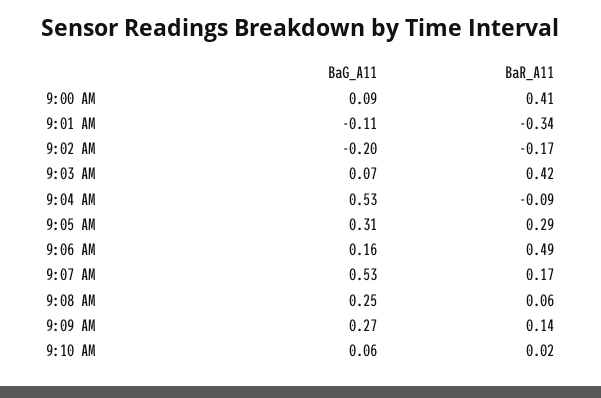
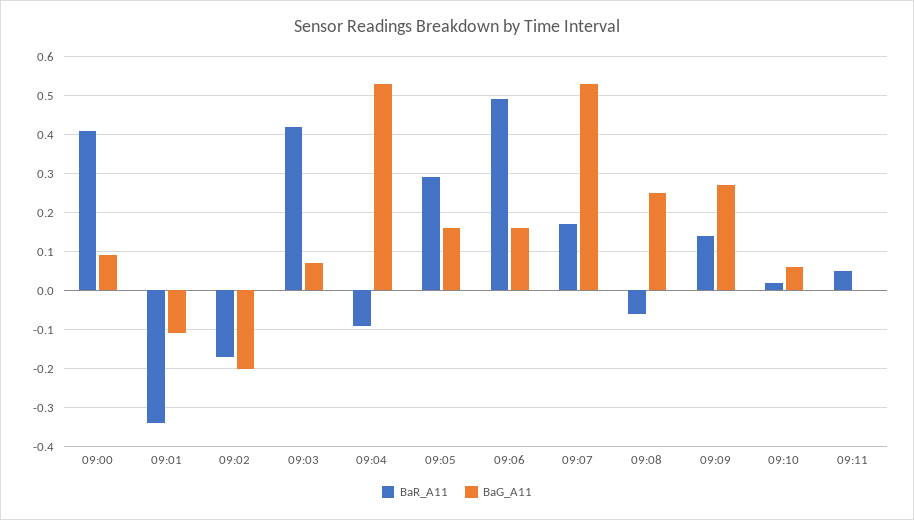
BaG_A11, 9:05 AM: 0.31 -> 0.15
BaR_A11, 9:08 AM: 0.06 -> -0.05
BaR_A11, 09:11: none -> 0.05
BaG_A11, 09:11: none -> 0

